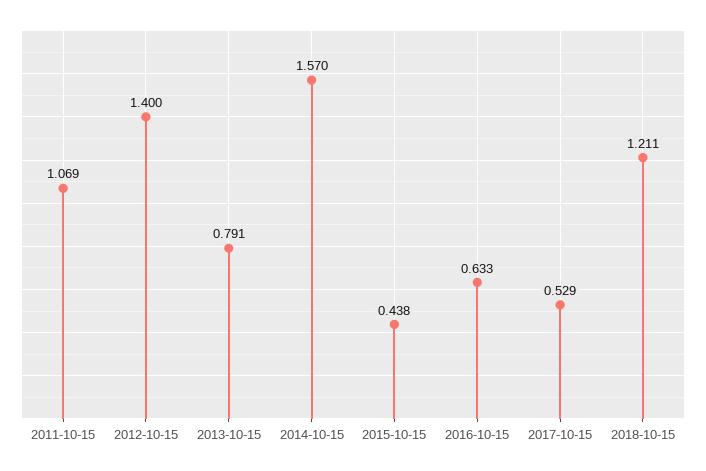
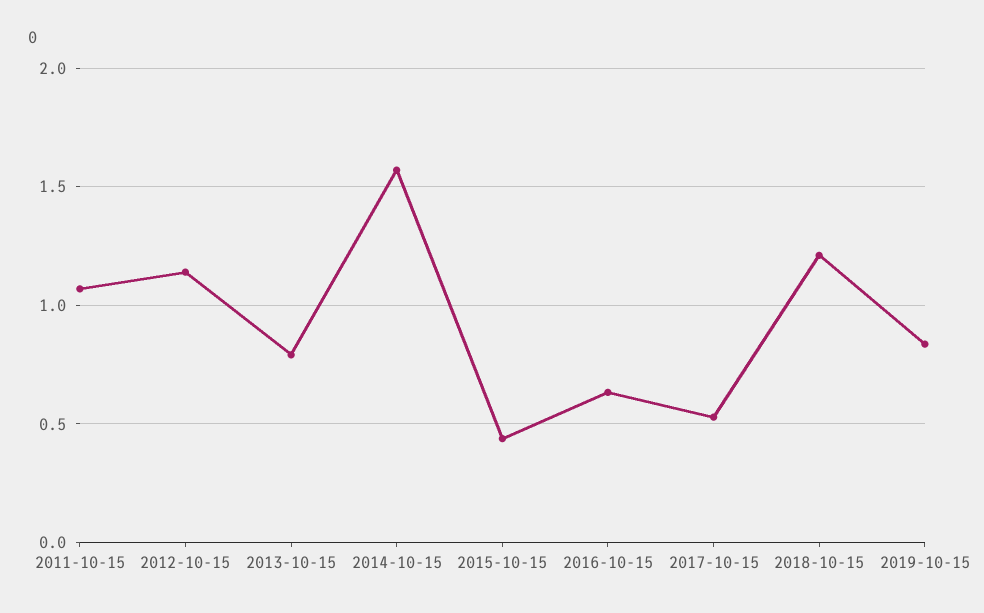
2012-10-15: 1.4 -> 1.15
2019-10-15: none -> 0.85

